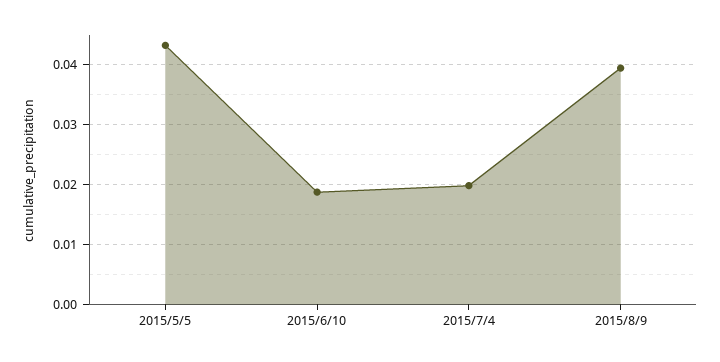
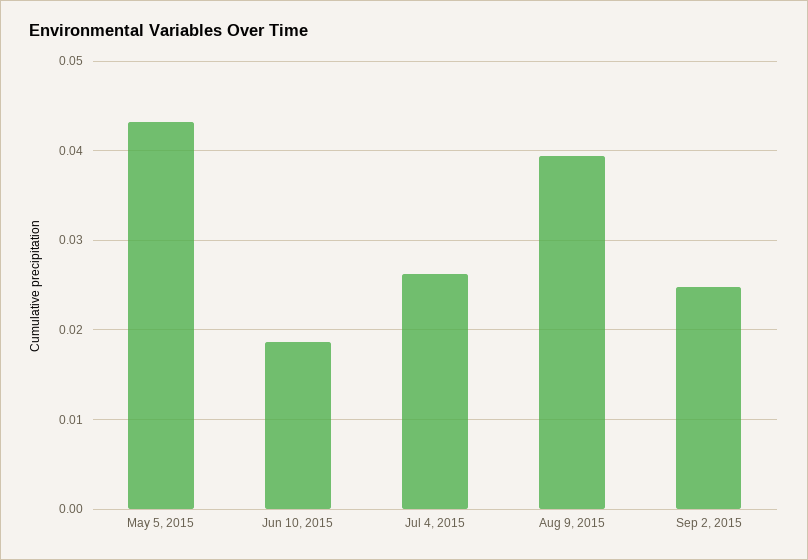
2015/7/4: 0.02 -> 0.026
Sep 2, 2015: none -> 0.025

